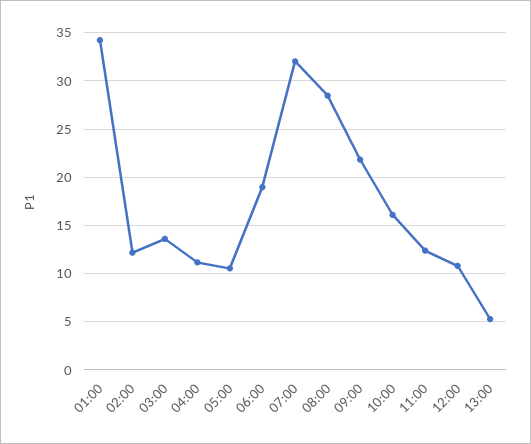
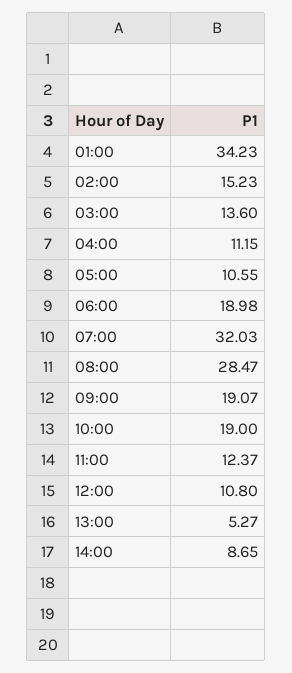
02:00: 12 -> 15.23
09:00: 22 -> 19.07
10:00: 16 -> 19
14:00: none -> 8.65

